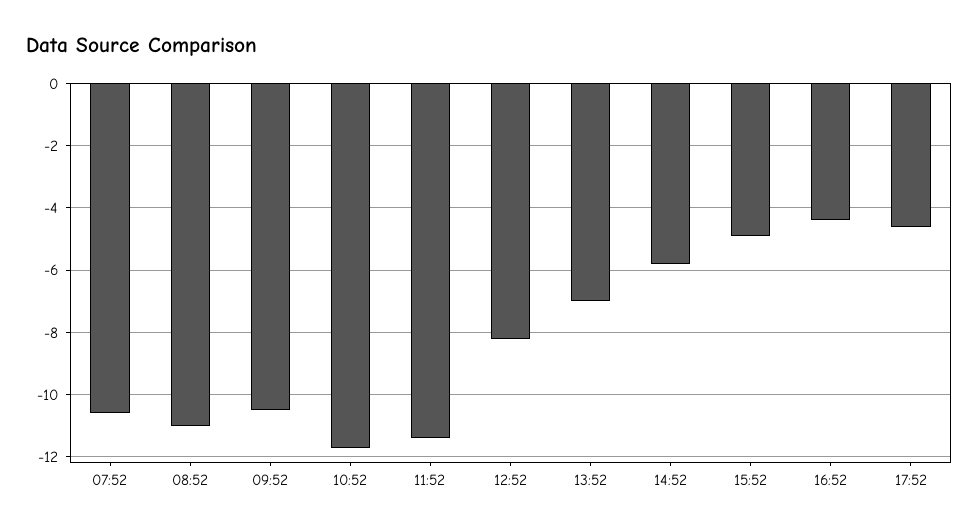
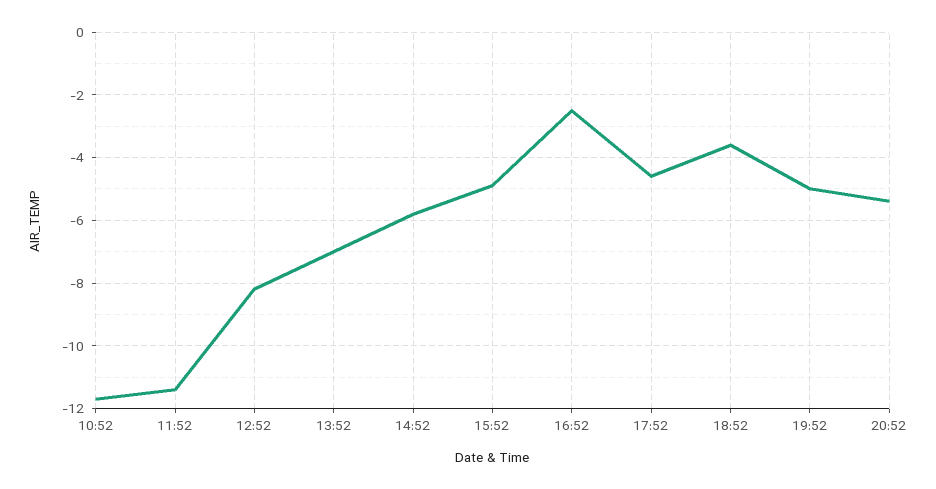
07:52: -10.5 -> none
08:52: -11 -> none
09:52: -10.5 -> none
16:52: -4.5 -> -2.5
18:52: none -> -3.5
19:52: none -> -5
20:52: none -> -5.5

